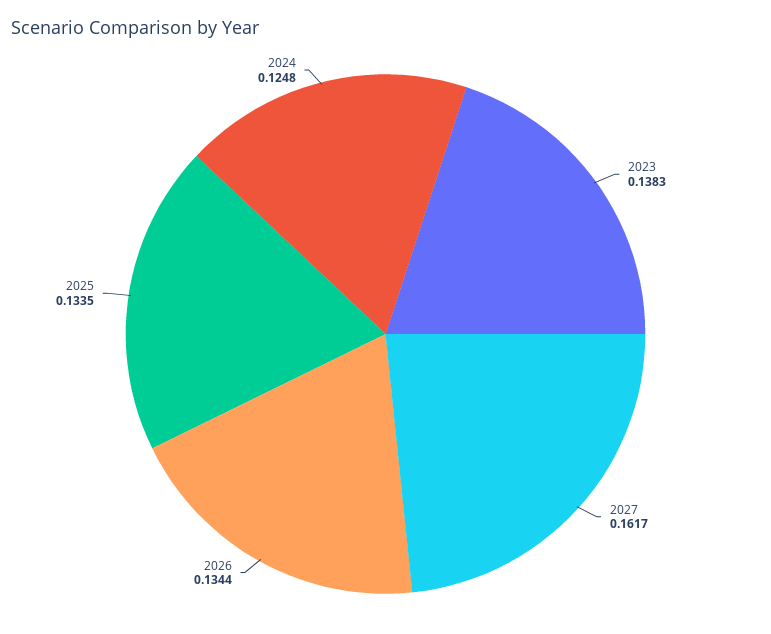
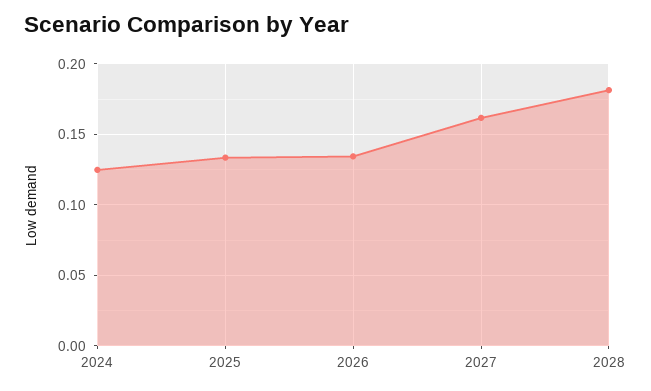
2023: 0.1383 -> none
2028: none -> 0.18

